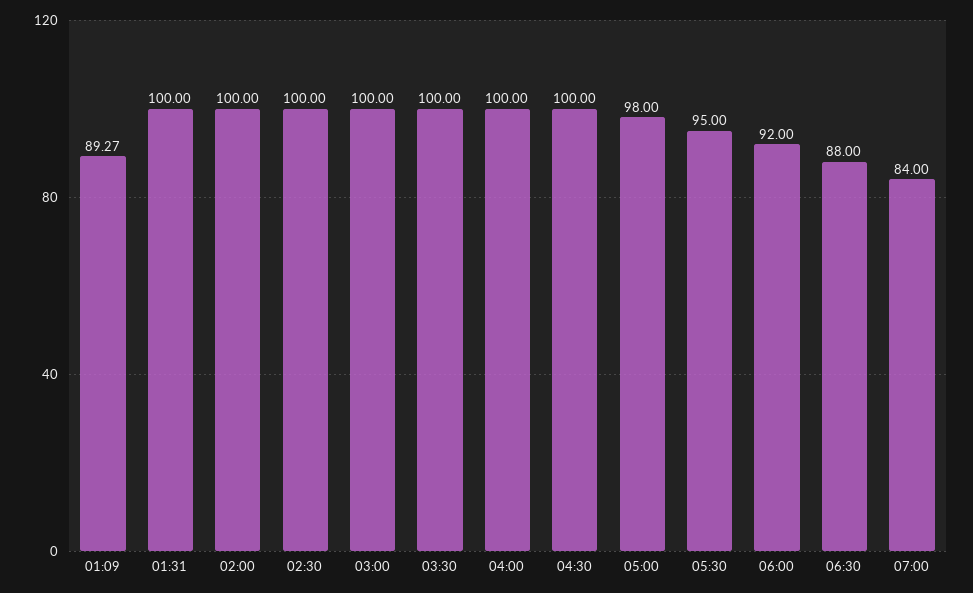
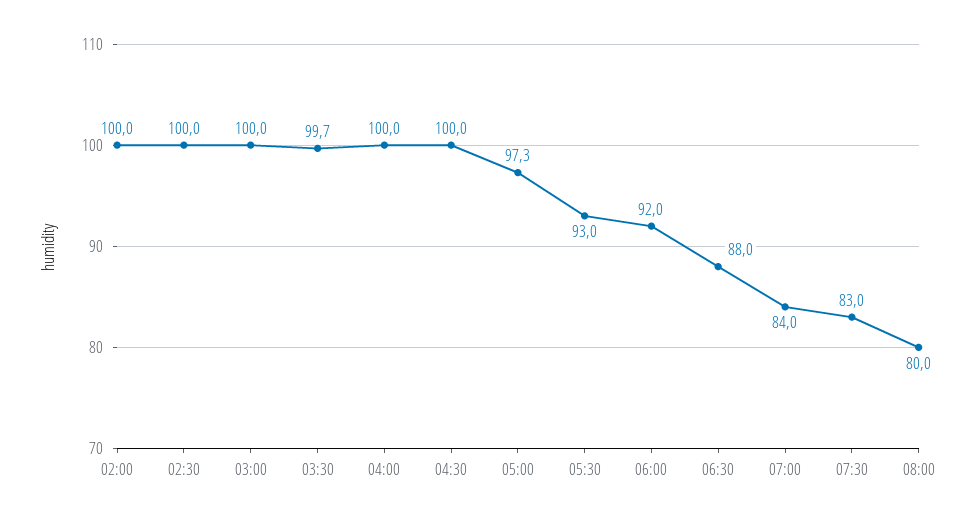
01:09: 89.27 -> none
01:31: 100 -> none
03:30: 100 -> 99.7
05:00: 98 -> 97.3
05:30: 95 -> 93
07:30: none -> 83
08:00: none -> 80

